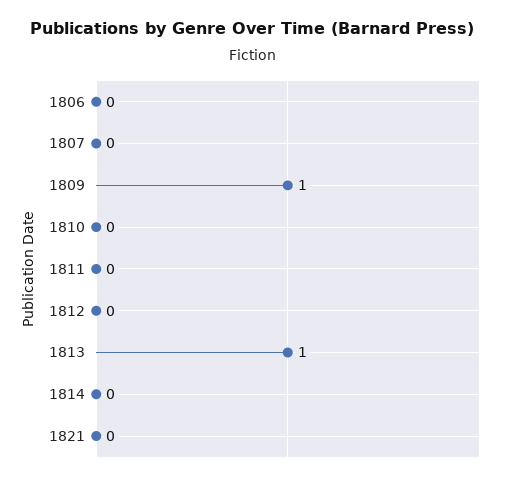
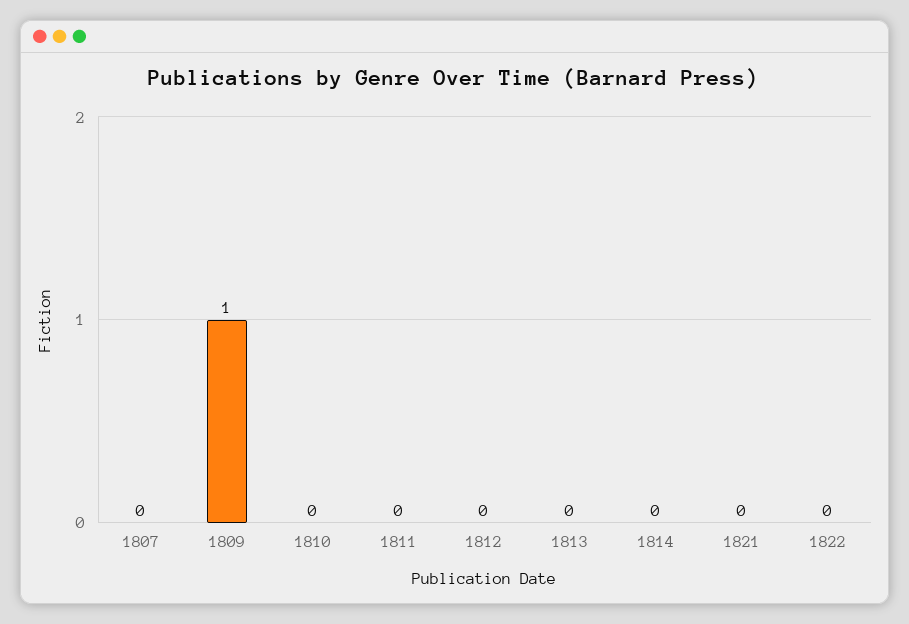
1806: 0 -> none
1813: 1 -> 0
1822: none -> 0

